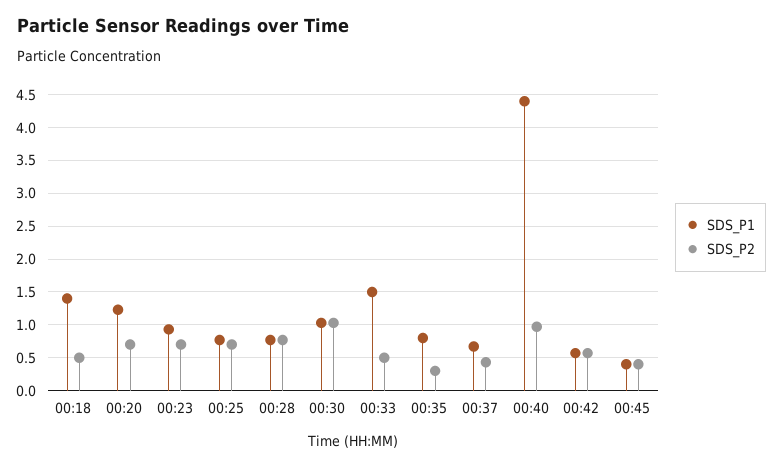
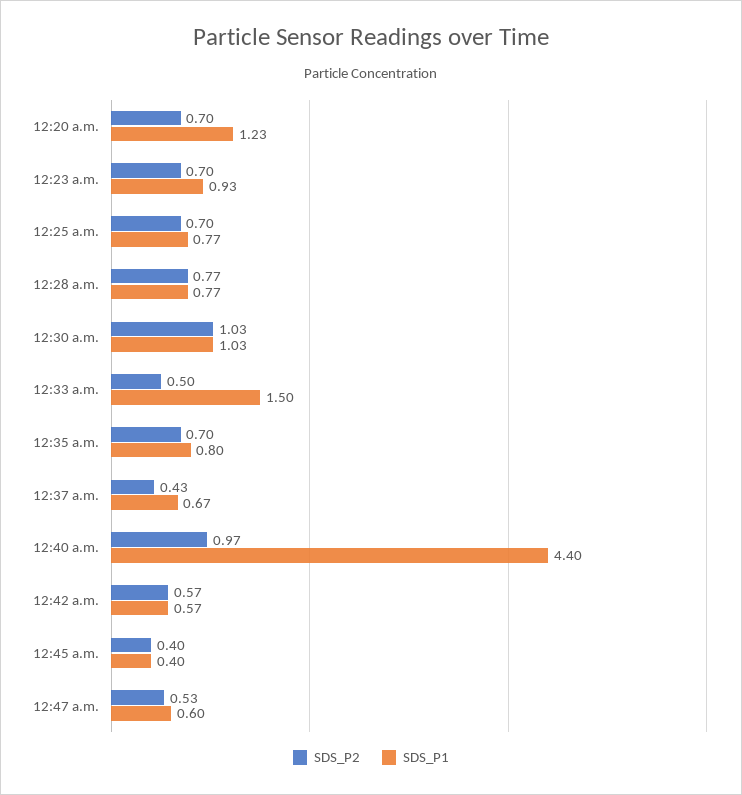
SDS_P1, 00:18: 1.4 -> none
SDS_P2, 00:18: 0.5 -> none
SDS_P2, 00:35: 0.3 -> 0.7
SDS_P2, 12:47 a.m.: none -> 0.53
SDS_P1, 12:47 a.m.: none -> 0.6

